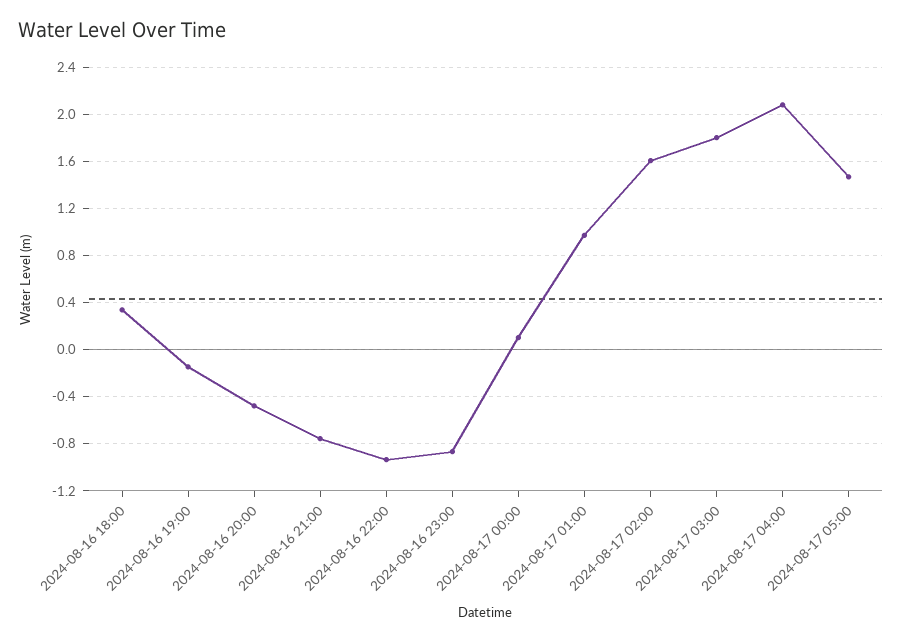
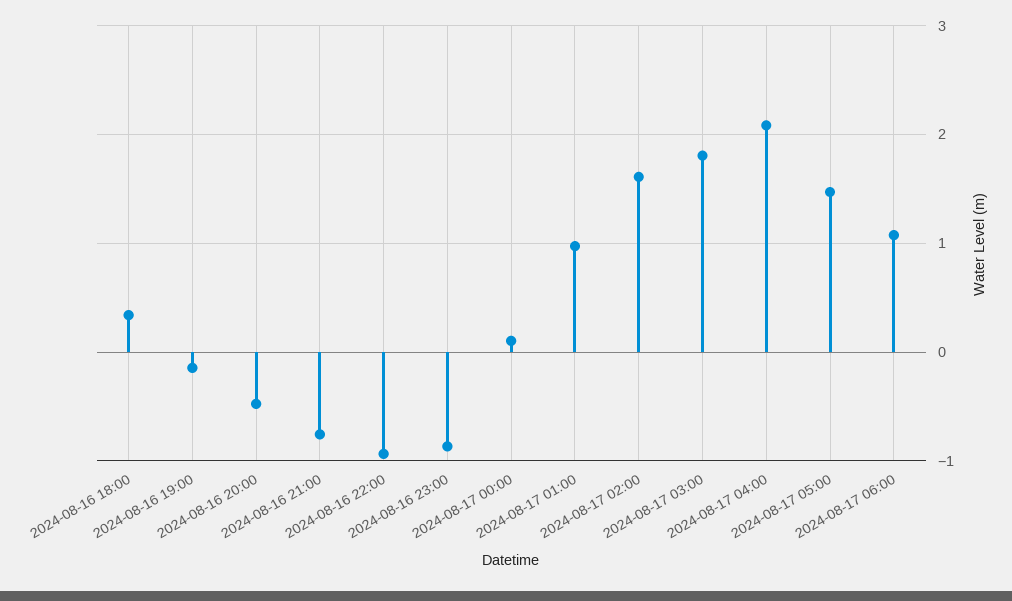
2024-08-17 06:00: none -> 1.1

